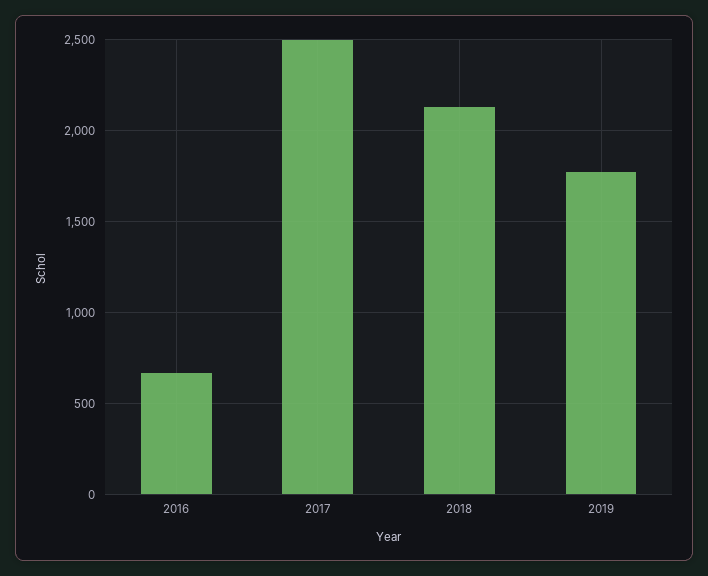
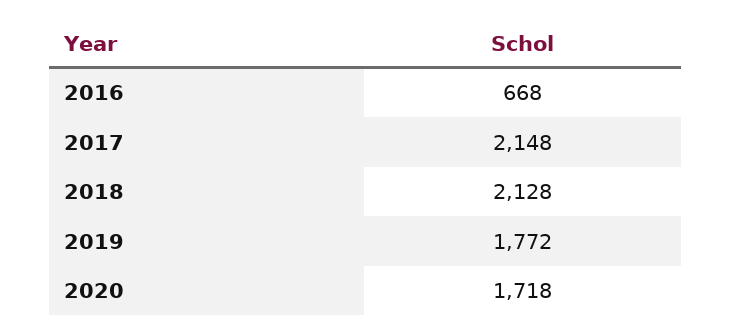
2017: 2500 -> 2148
2020: none -> 1718

